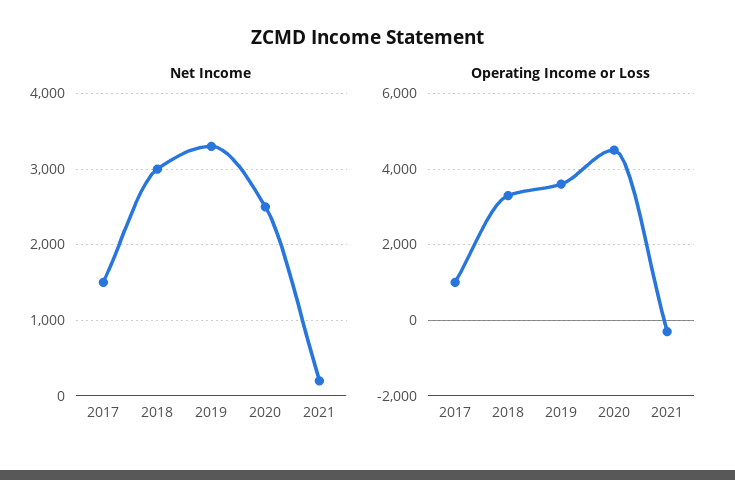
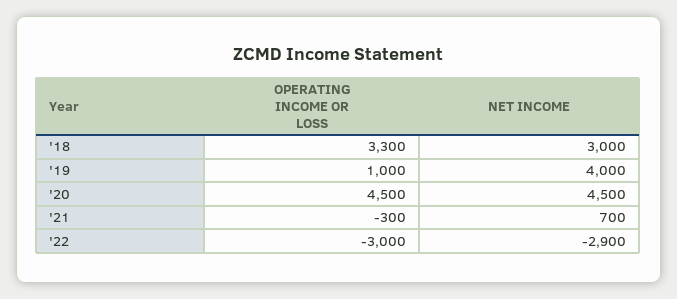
Net Income, 2017: 1500 -> none
Net Income, 2019: 3300 -> 4000
Net Income, 2020: 2500 -> 4500
Net Income, 2021: 200 -> 700
Operating Income or Loss, 2017: 1000 -> none
Operating Income or Loss, 2019: 3600 -> 1000
Operating Income or Loss, '22: none -> -3000
Net Income, '22: none -> -2900

